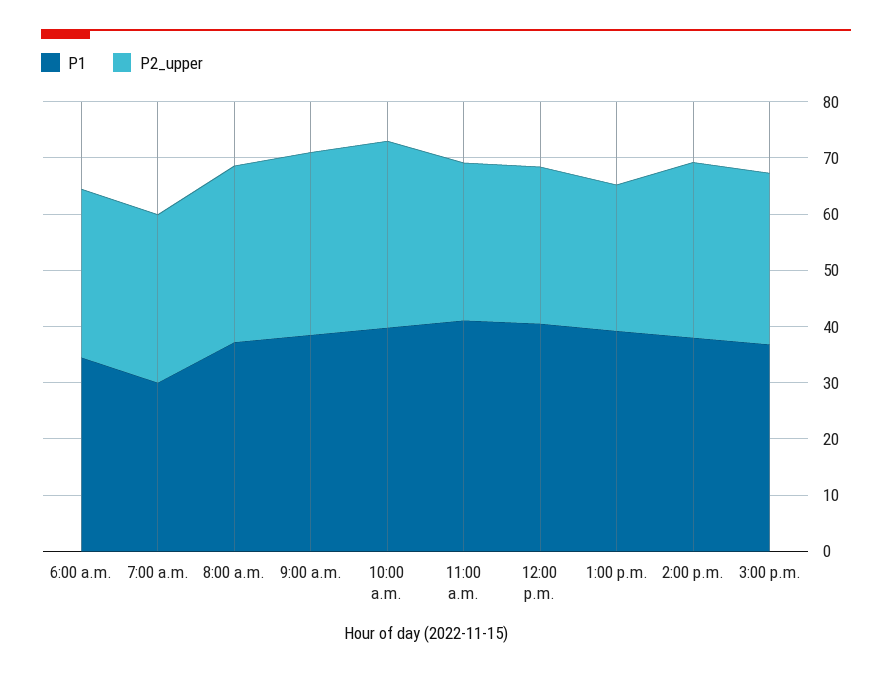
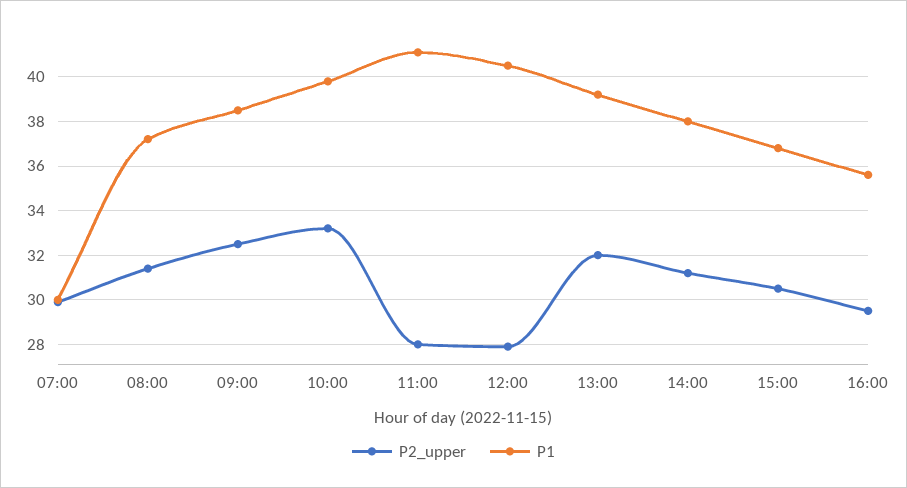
P1, 6:00 a.m.: 34 -> none
P2_upper, 6:00 a.m.: 30 -> none
P2_upper, 1:00 p.m.: 26 -> 32
P2_upper, 16:00: none -> 29.5
P1, 16:00: none -> 35.5

